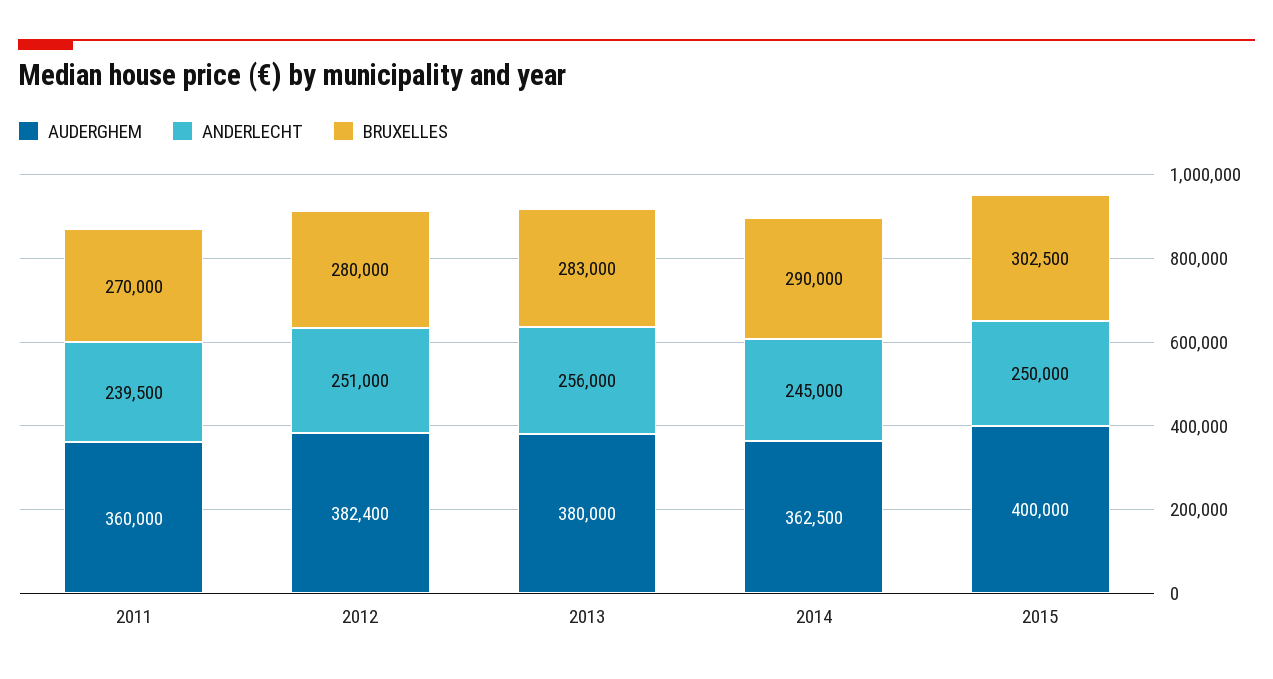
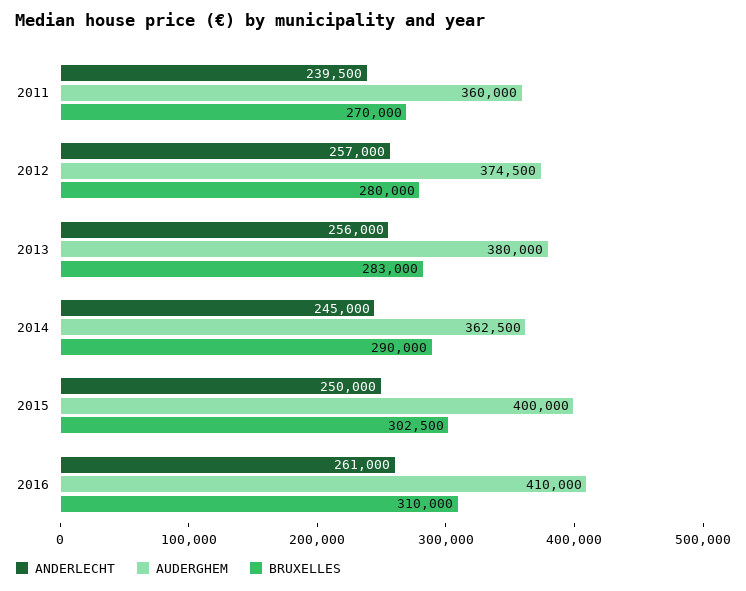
AUDERGHEM, 2012: 382400 -> 374500
ANDERLECHT, 2012: 251000 -> 257000
ANDERLECHT, 2016: none -> 261000
AUDERGHEM, 2016: none -> 410000
BRUXELLES, 2016: none -> 310000

